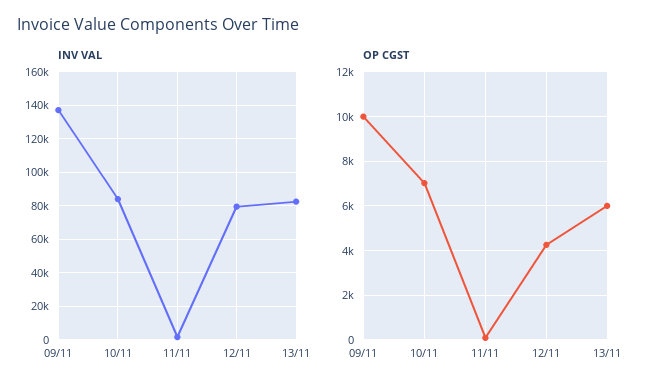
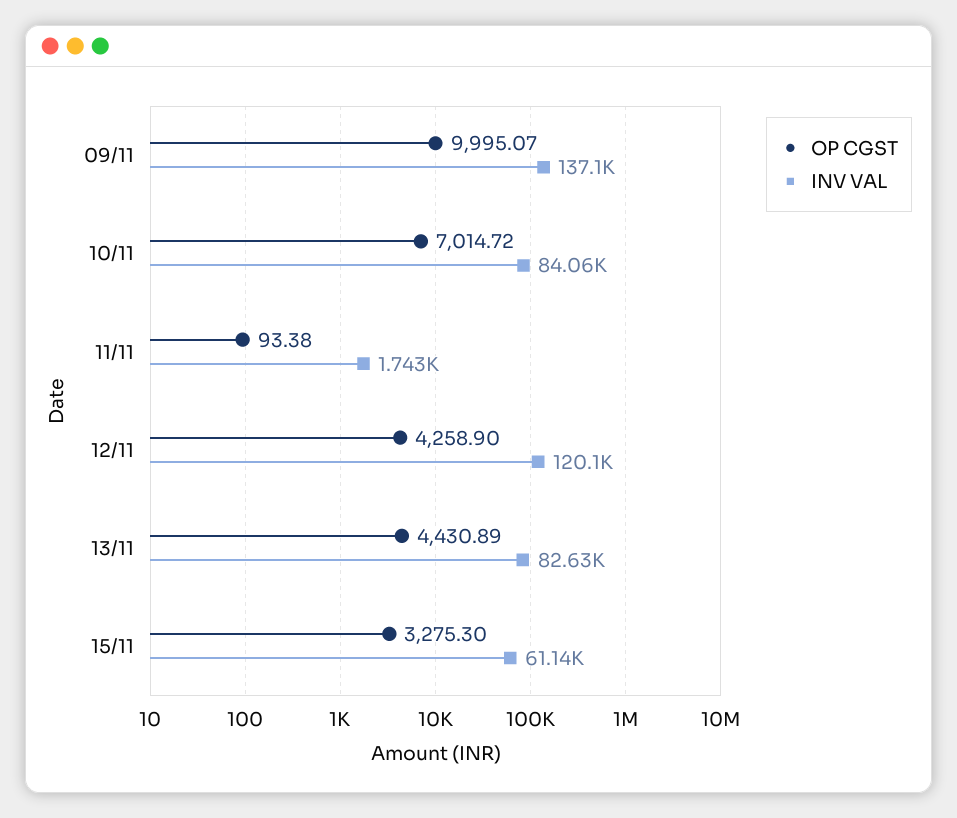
INV VAL, 12/11: 80000 -> 120100
OP CGST, 13/11: 6000 -> 4430.89
OP CGST, 15/11: none -> 3275.3
INV VAL, 15/11: none -> 61140

